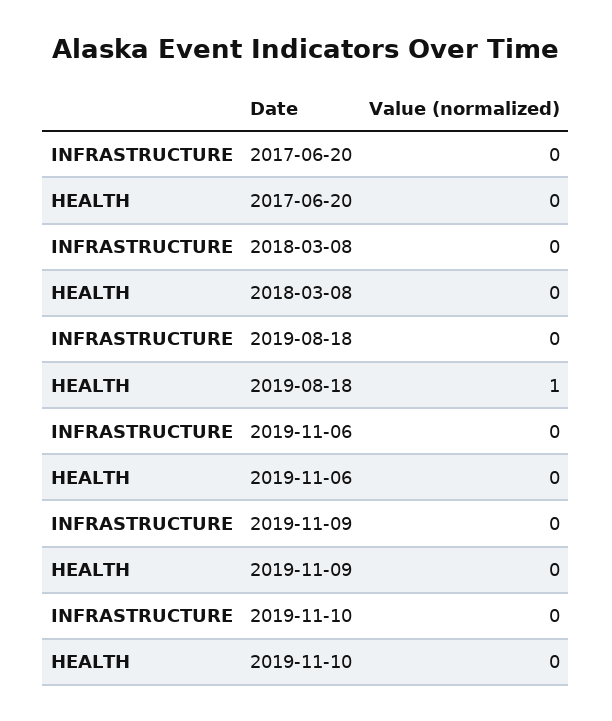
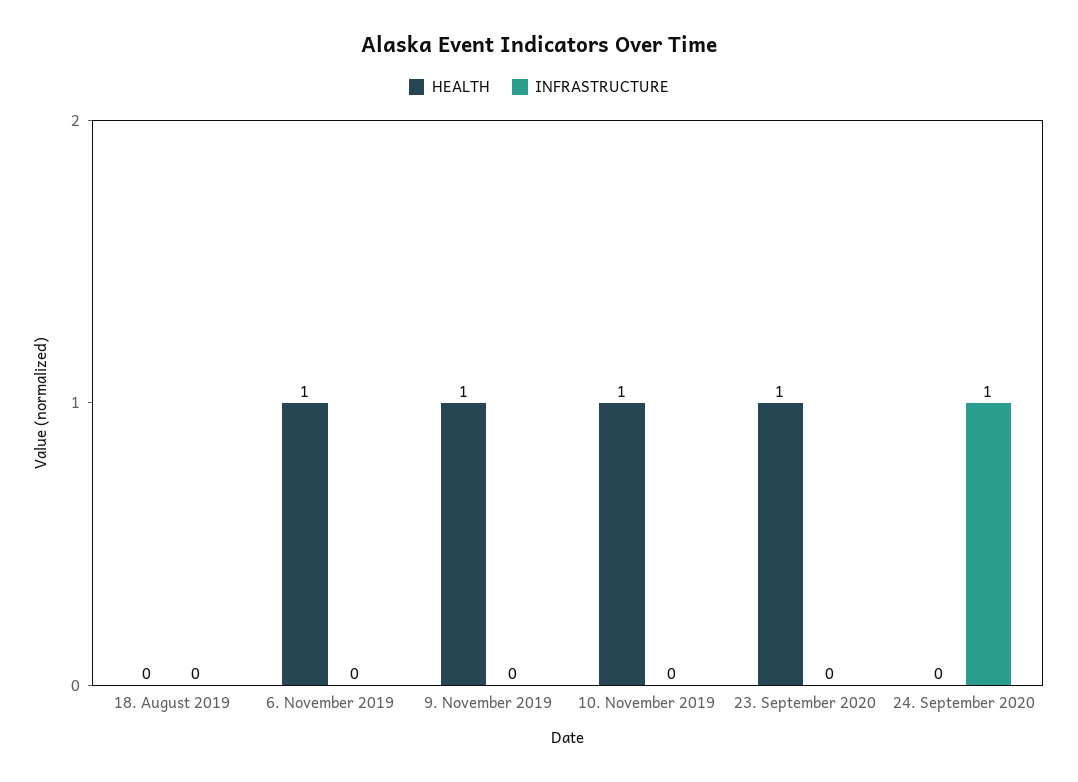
INFRASTRUCTURE, 2017-06-20: 0 -> none
HEALTH, 2017-06-20: 0 -> none
INFRASTRUCTURE, 2018-03-08: 0 -> none
HEALTH, 2018-03-08: 0 -> none
HEALTH, 2019-08-18: 1 -> 0
HEALTH, 2019-11-06: 0 -> 1
HEALTH, 2019-11-09: 0 -> 1
HEALTH, 2019-11-10: 0 -> 1
HEALTH, 23. September 2020: none -> 1
INFRASTRUCTURE, 23. September 2020: none -> 0
HEALTH, 24. September 2020: none -> 0
INFRASTRUCTURE, 24. September 2020: none -> 1

